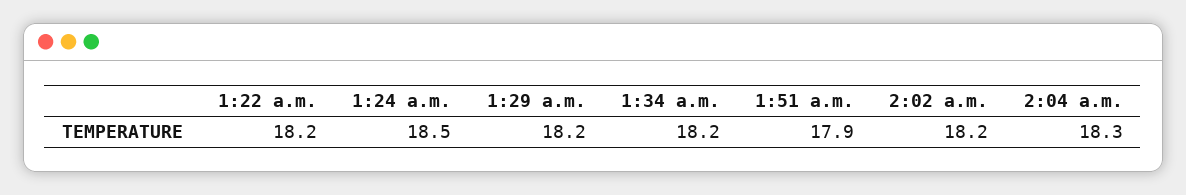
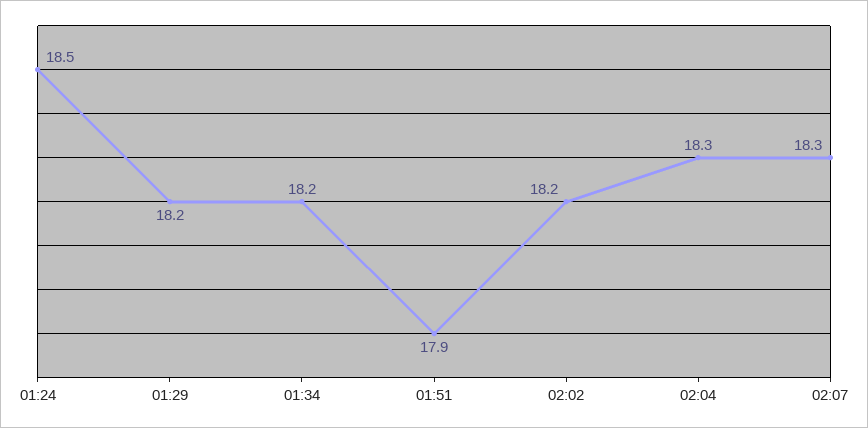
1:22 a.m.: 18.2 -> none
02:07: none -> 18.3

